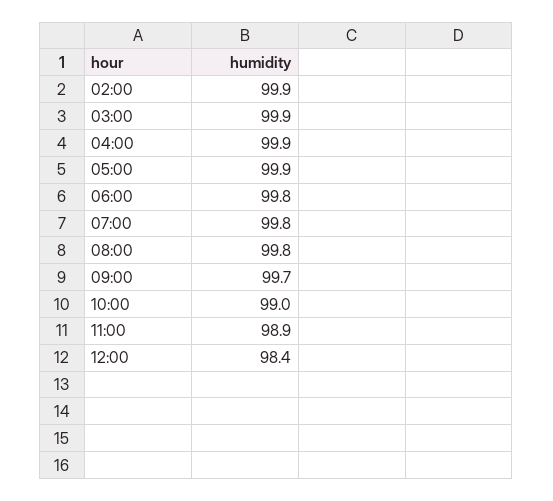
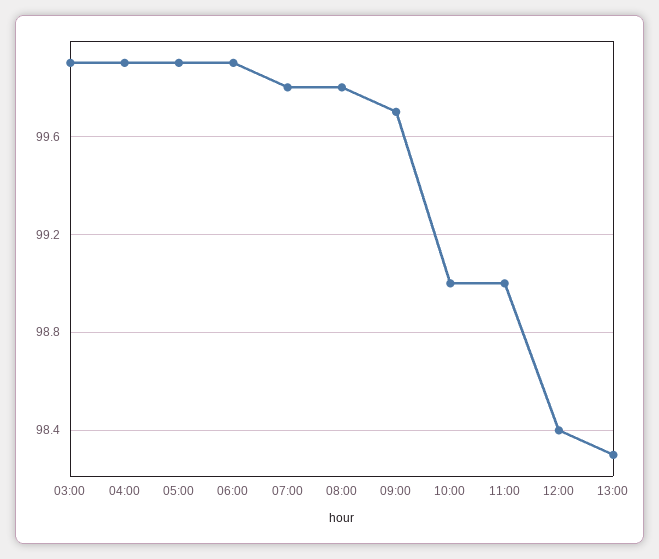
02:00: 99.9 -> none
06:00: 99.8 -> 99.9
11:00: 98.9 -> 99
13:00: none -> 98.3

